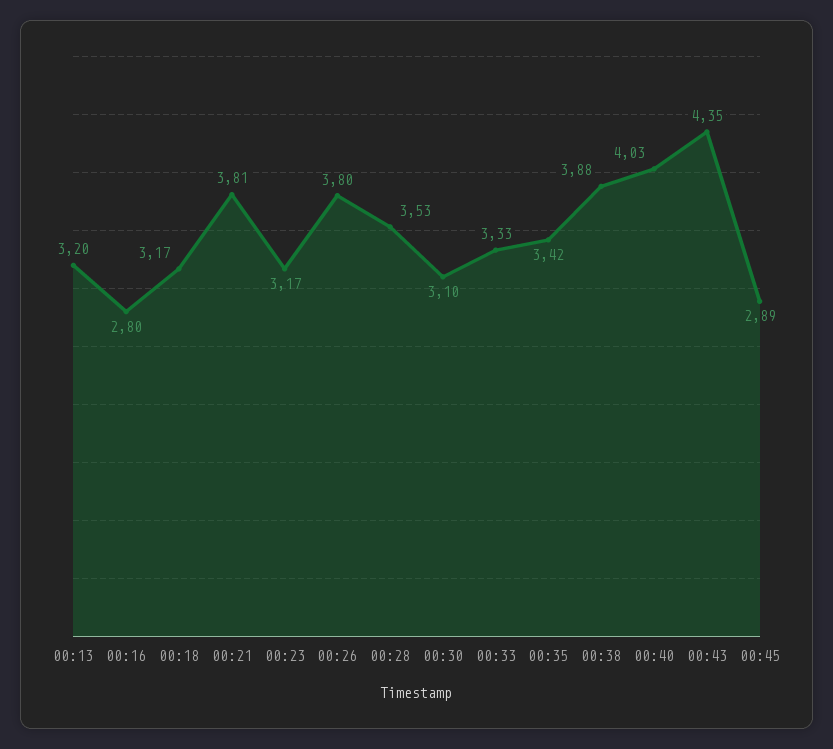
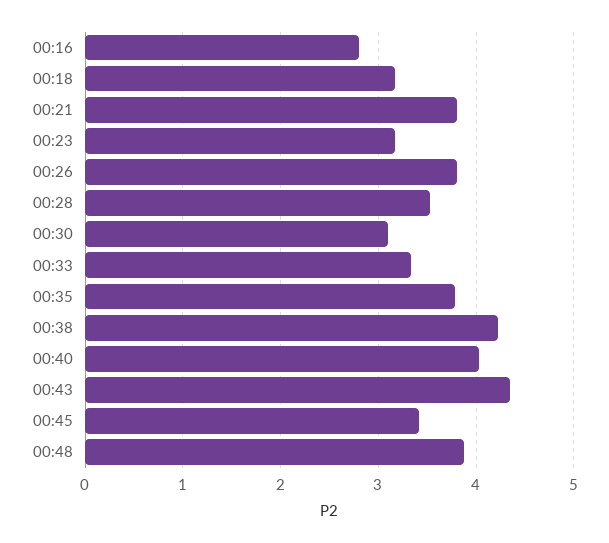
00:13: 3.2 -> none
00:35: 3.42 -> 3.8
00:38: 3.88 -> 4.2
00:45: 2.89 -> 3.4
00:48: none -> 3.9

